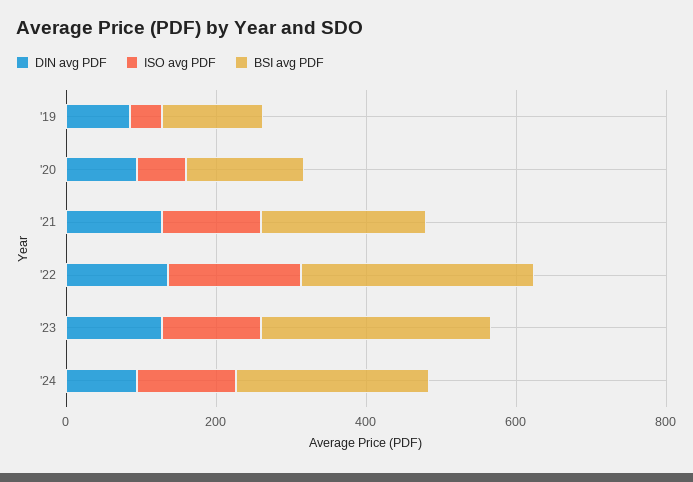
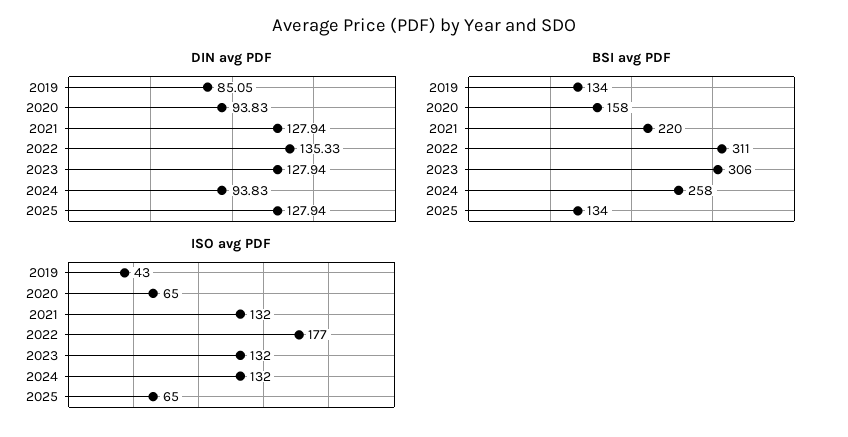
DIN avg PDF, 2025: none -> 127.94
BSI avg PDF, 2025: none -> 134
ISO avg PDF, 2025: none -> 65

